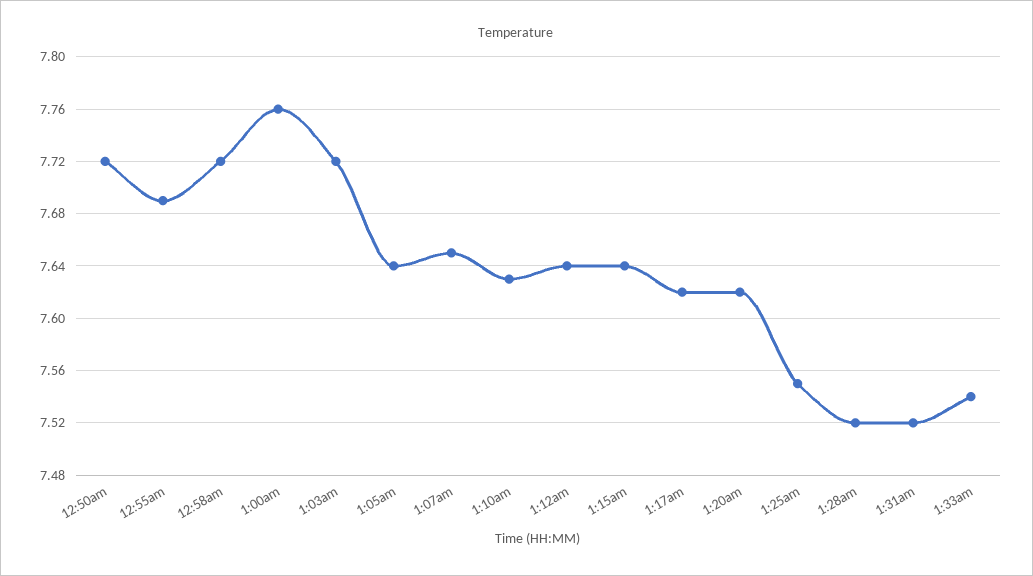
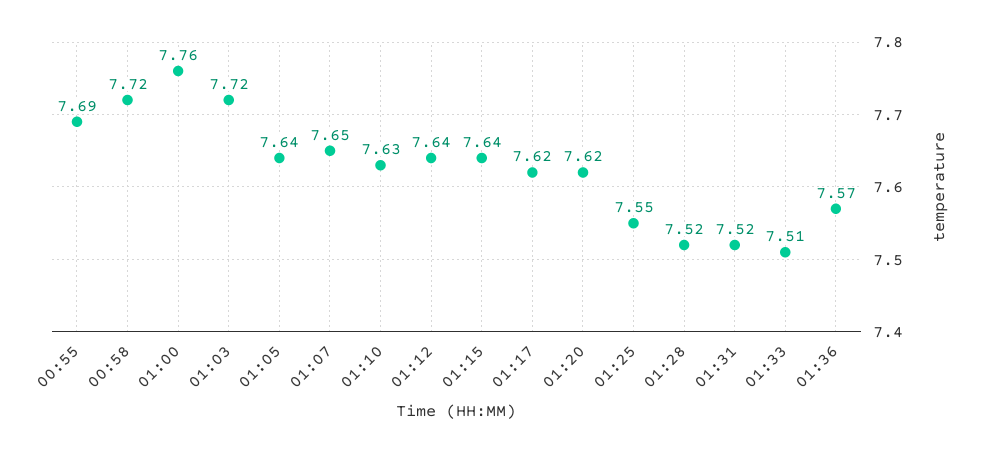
12:50am: 7.72 -> none
1:33am: 7.54 -> 7.51
01:36: none -> 7.57

